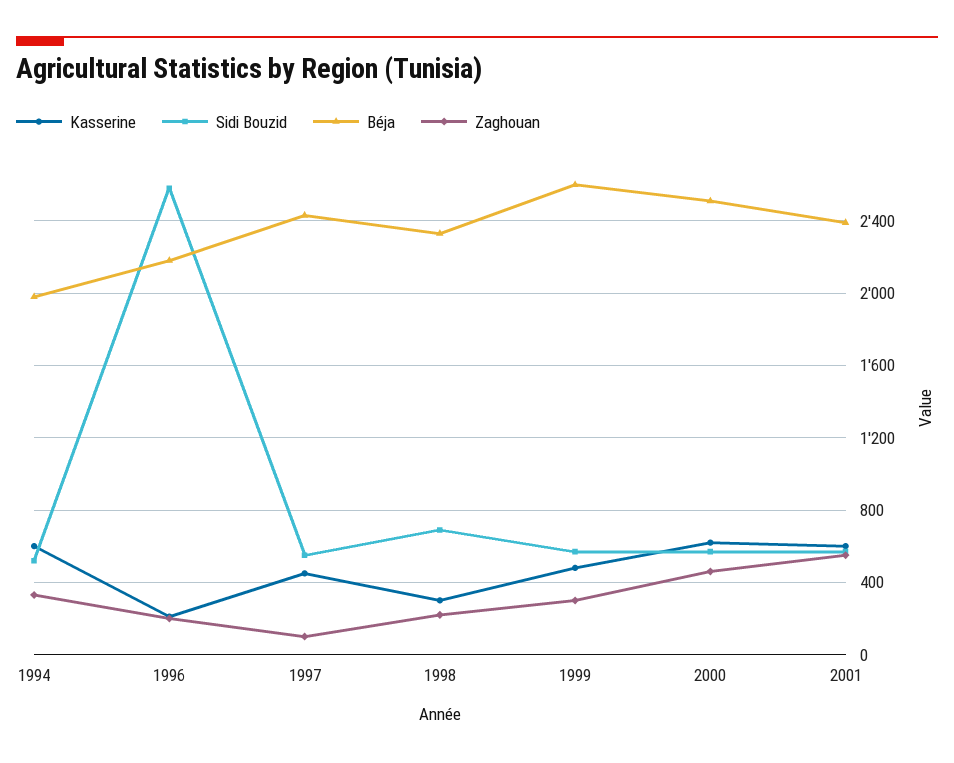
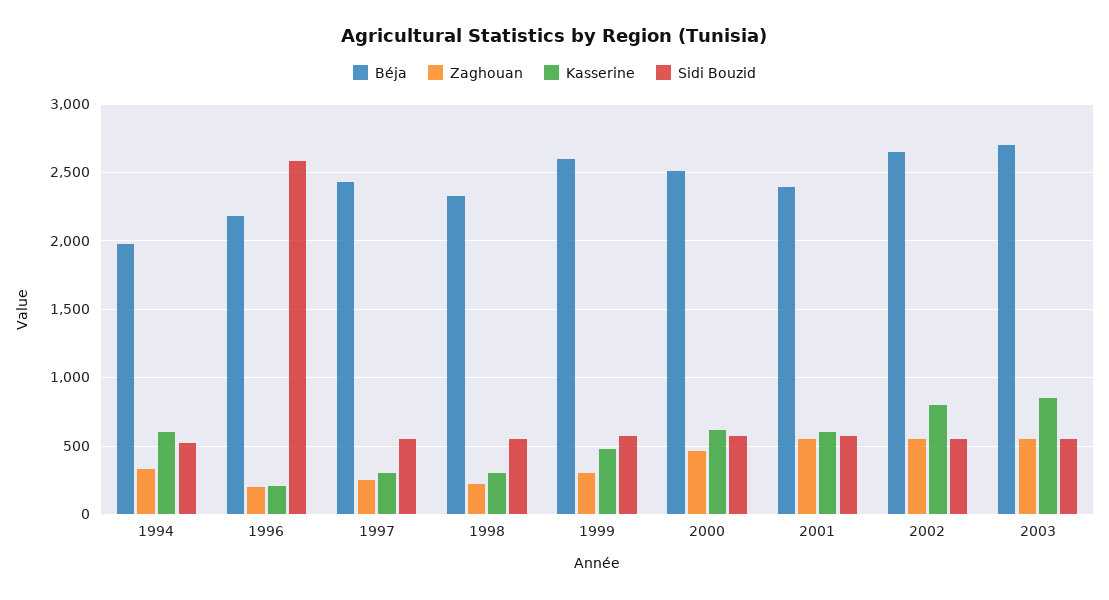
Kasserine, 1997: 450 -> 300
Zaghouan, 1997: 100 -> 250
Sidi Bouzid, 1998: 700 -> 550
Béja, 2002: none -> 2650
Zaghouan, 2002: none -> 550
Kasserine, 2002: none -> 800
Sidi Bouzid, 2002: none -> 550
Béja, 2003: none -> 2700
Zaghouan, 2003: none -> 550
Kasserine, 2003: none -> 850
Sidi Bouzid, 2003: none -> 550

